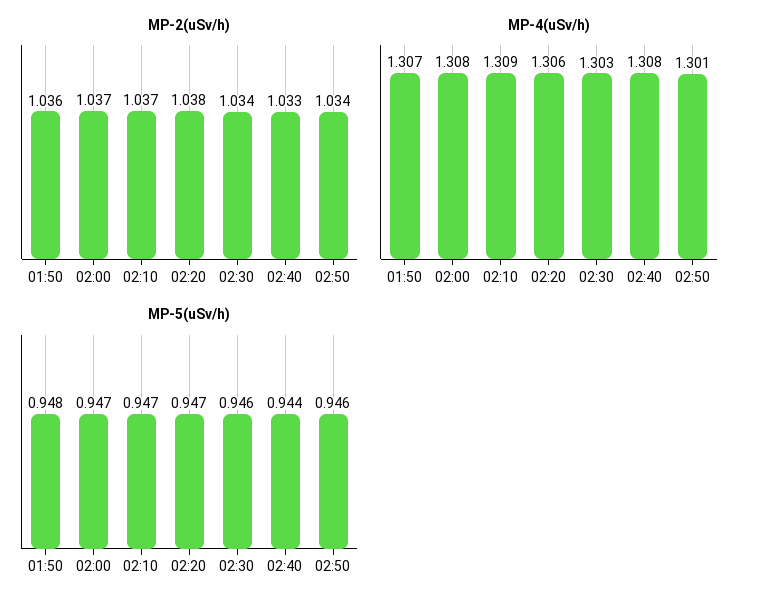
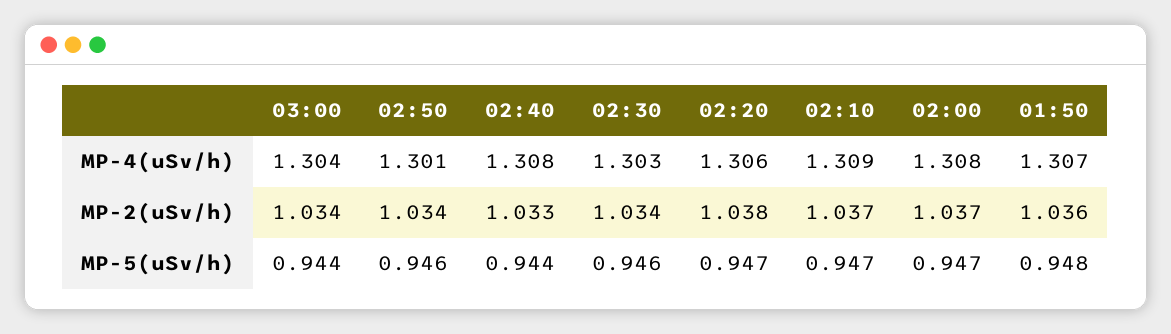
MP-4(uSv/h), 03:00: none -> 1.304
MP-2(uSv/h), 03:00: none -> 1.034
MP-5(uSv/h), 03:00: none -> 0.944

